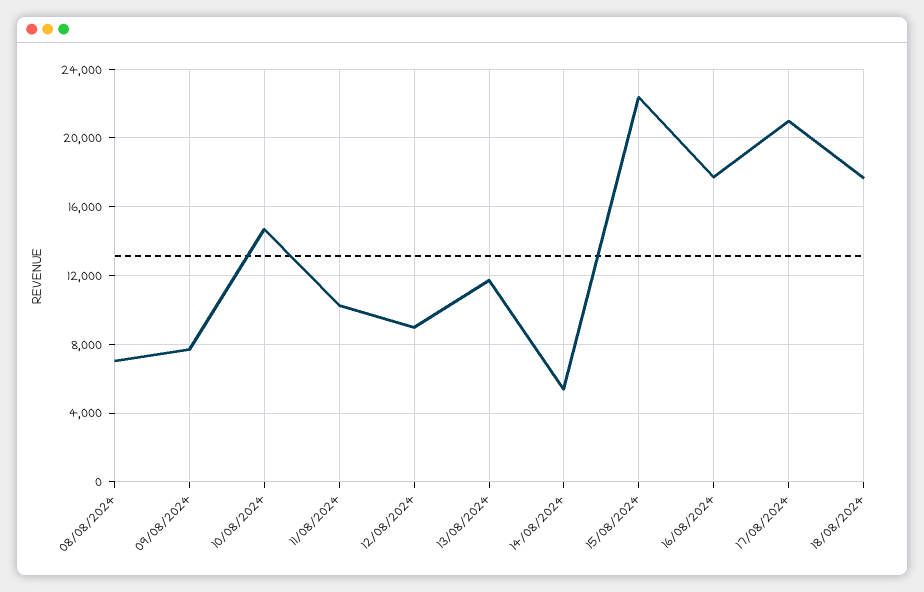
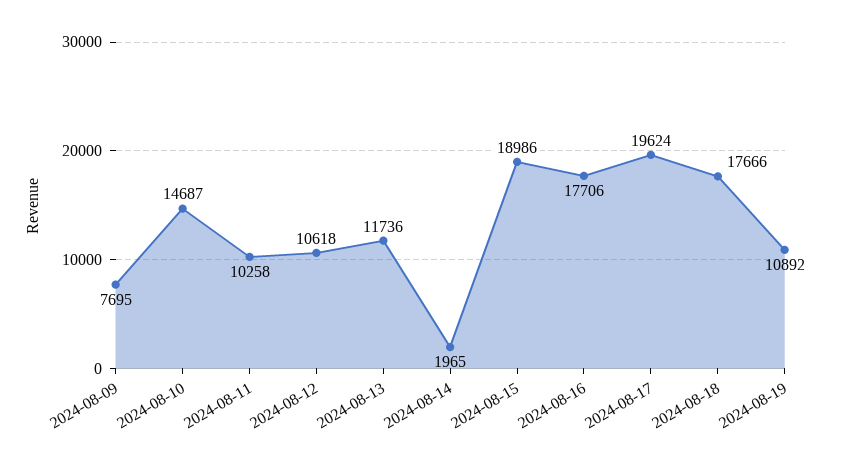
08/08/2024: 7000 -> none
12/08/2024: 9000 -> 10618
14/08/2024: 5500 -> 1965
15/08/2024: 22500 -> 18986
17/08/2024: 21000 -> 19624
2024-08-19: none -> 10892

